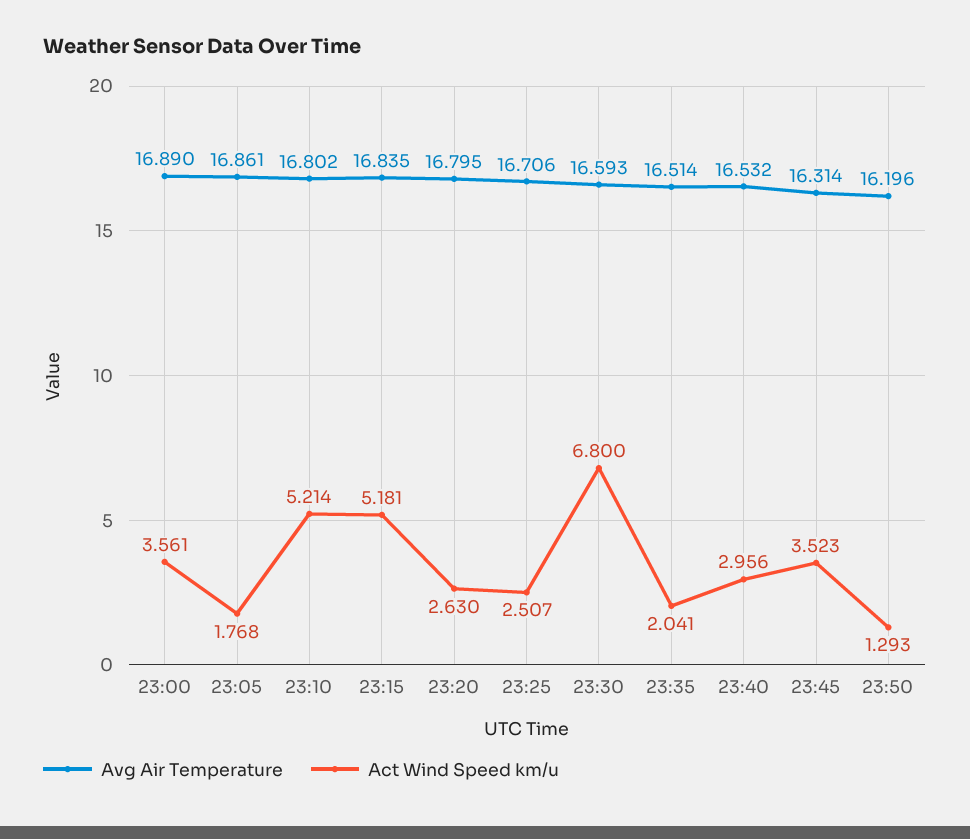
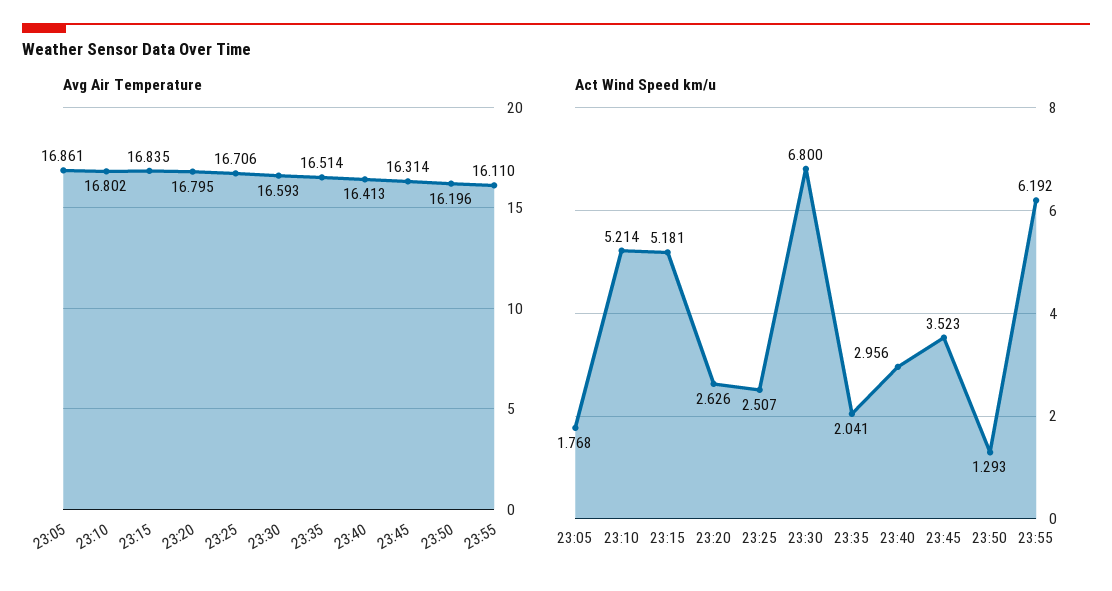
Avg Air Temperature, 23:00: 16.89 -> none
Act Wind Speed km/u, 23:00: 3.561 -> none
Act Wind Speed km/u, 23:20: 2.63 -> 2.626
Avg Air Temperature, 23:40: 16.532 -> 16.413
Avg Air Temperature, 23:55: none -> 16.11
Act Wind Speed km/u, 23:55: none -> 6.192

